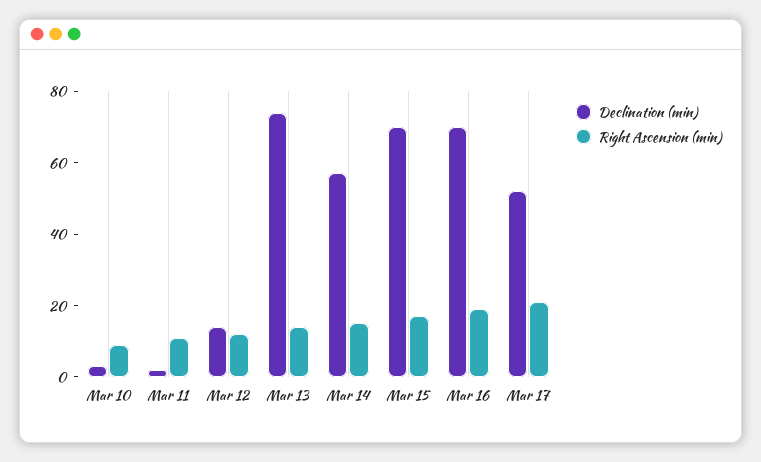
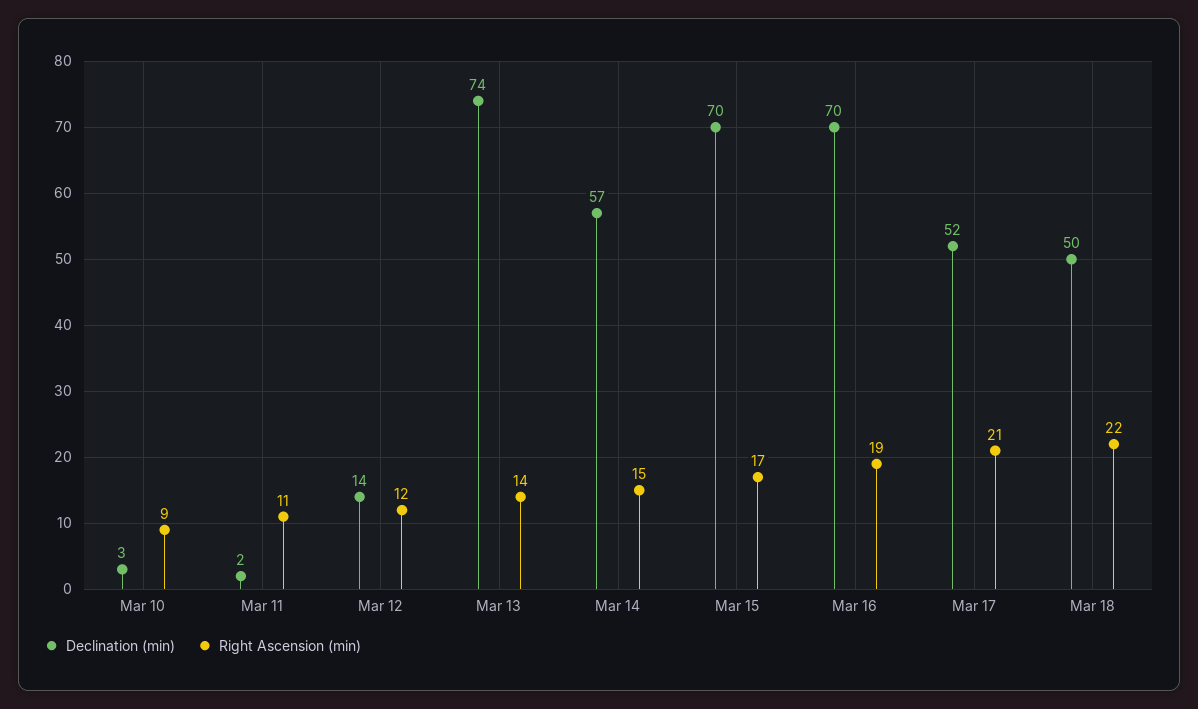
Declination (min), Mar 18: none -> 50
Right Ascension (min), Mar 18: none -> 22

